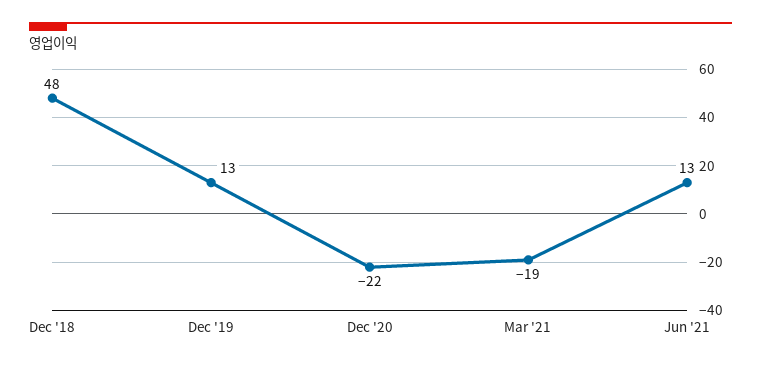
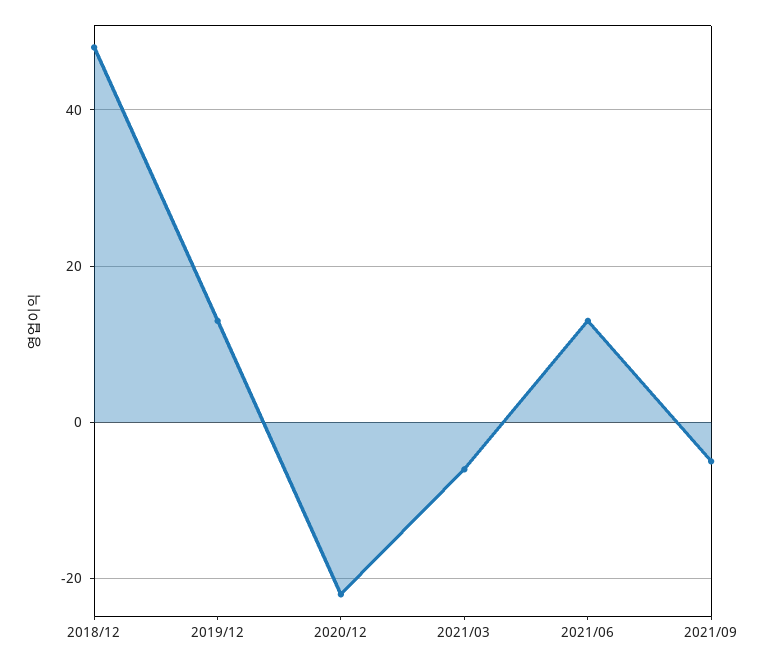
Mar '21: -19 -> -5
2021/09: none -> -5

